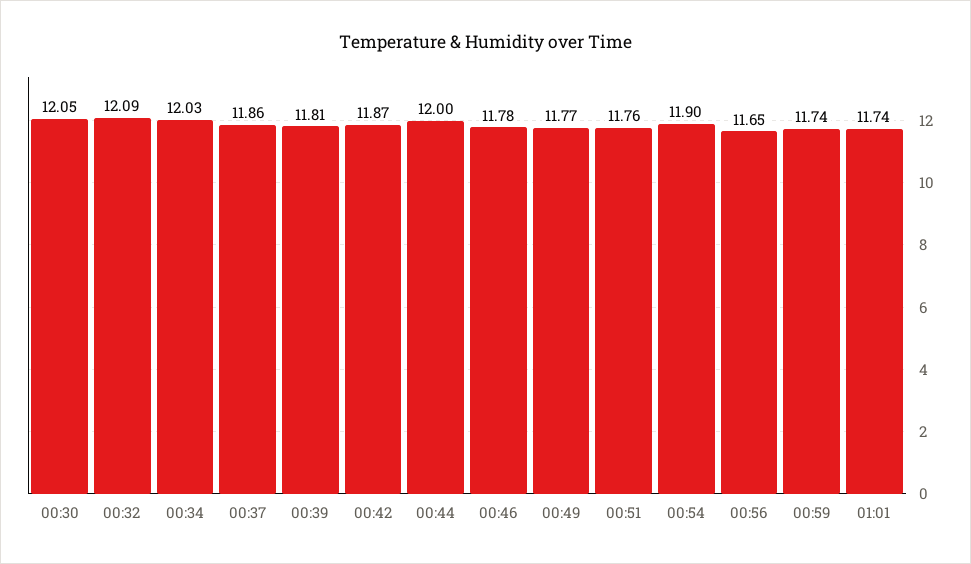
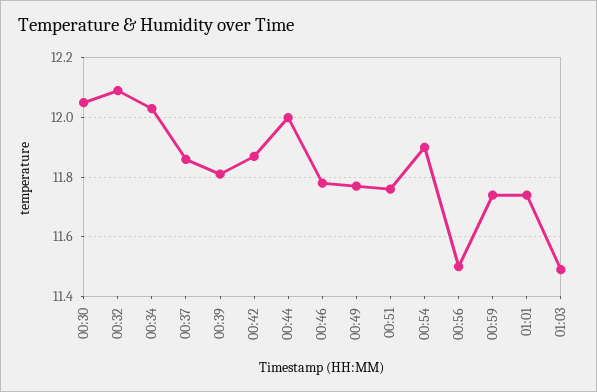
00:56: 11.65 -> 11.5
01:03: none -> 11.5

